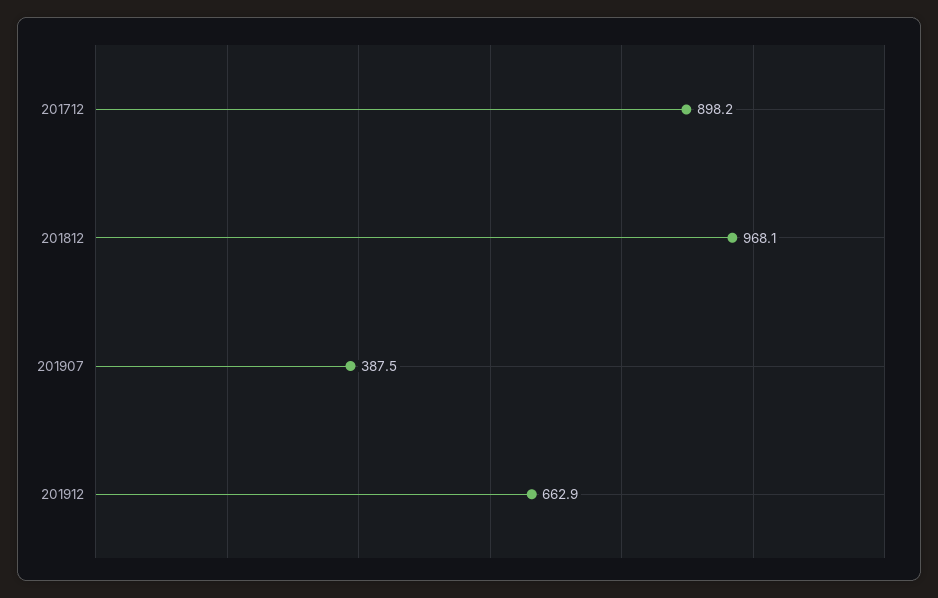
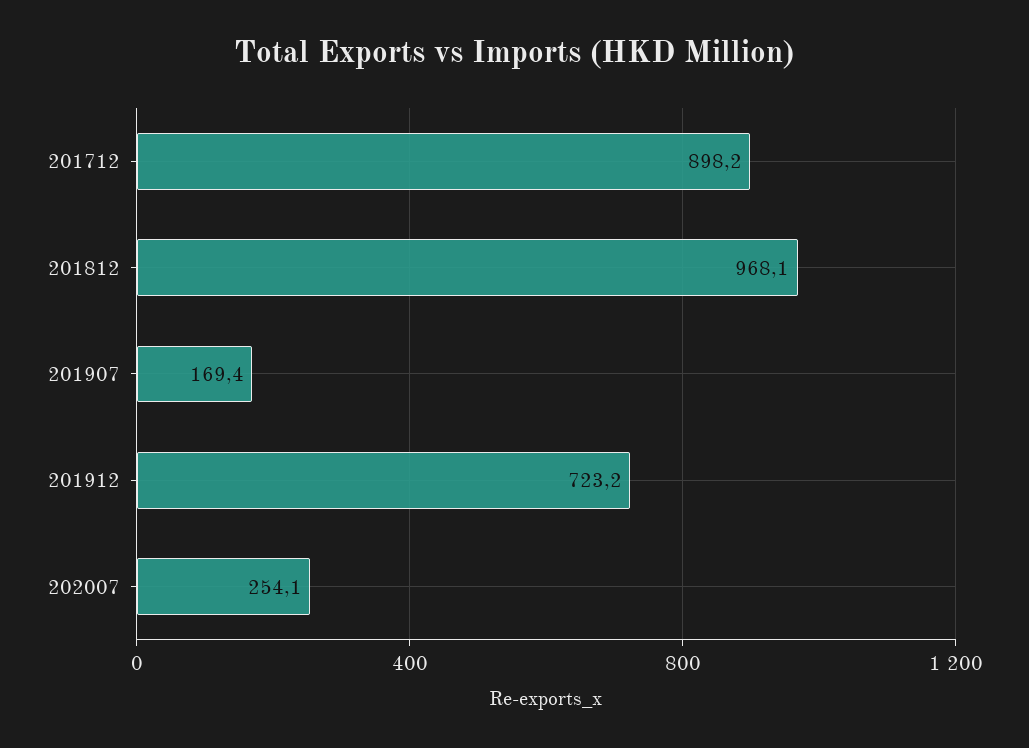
201907: 387.5 -> 169.4
201912: 662.9 -> 723.2
202007: none -> 254.1

